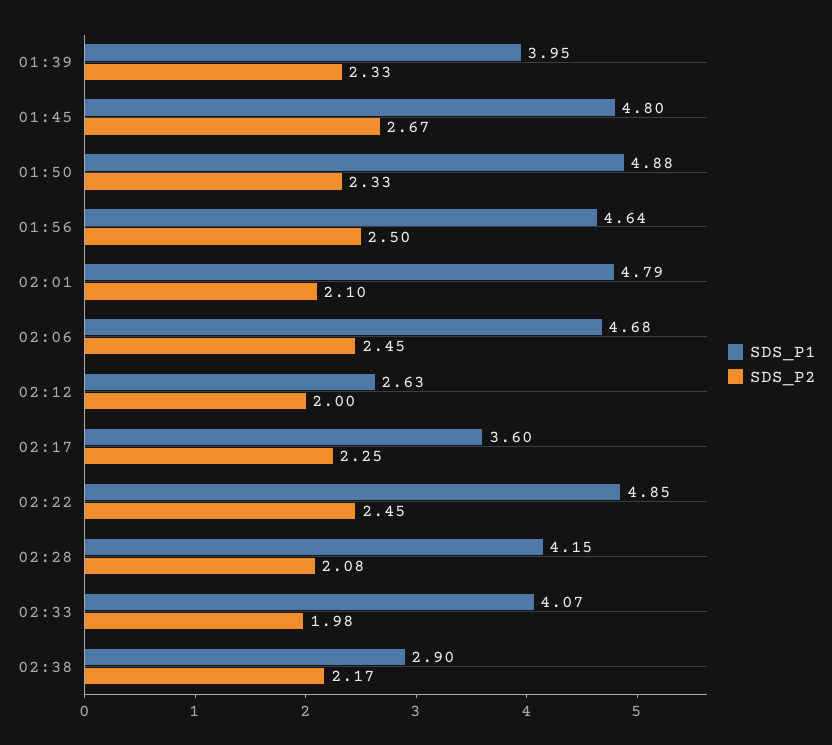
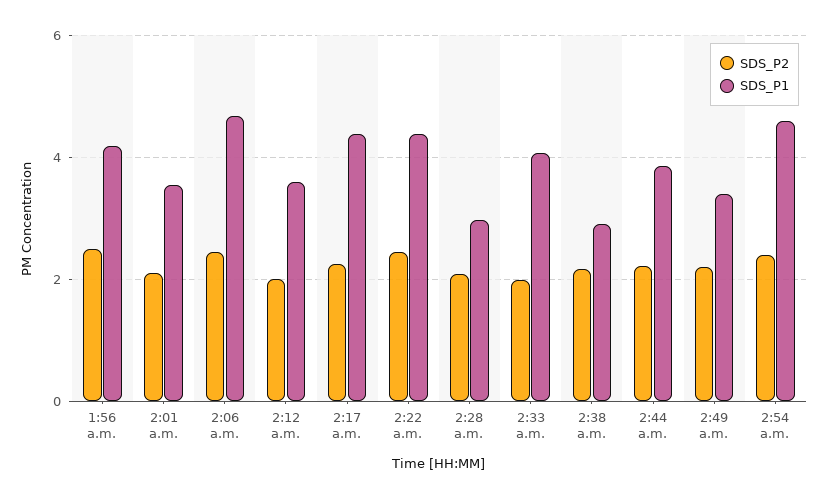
SDS_P1, 01:39: 3.95 -> none
SDS_P2, 01:39: 2.33 -> none
SDS_P1, 01:45: 4.8 -> none
SDS_P2, 01:45: 2.67 -> none
SDS_P1, 01:50: 4.88 -> none
SDS_P2, 01:50: 2.33 -> none
SDS_P1, 01:56: 4.64 -> 4.2
SDS_P1, 02:01: 4.79 -> 3.6
SDS_P1, 02:12: 2.63 -> 3.6
SDS_P1, 02:17: 3.6 -> 4.4
SDS_P1, 02:22: 4.85 -> 4.4
SDS_P1, 02:28: 4.15 -> 3
SDS_P2, 2:44 a.m.: none -> 2.2
SDS_P1, 2:44 a.m.: none -> 3.8
SDS_P2, 2:49 a.m.: none -> 2.2
SDS_P1, 2:49 a.m.: none -> 3.4
SDS_P2, 2:54 a.m.: none -> 2.4
SDS_P1, 2:54 a.m.: none -> 4.6

